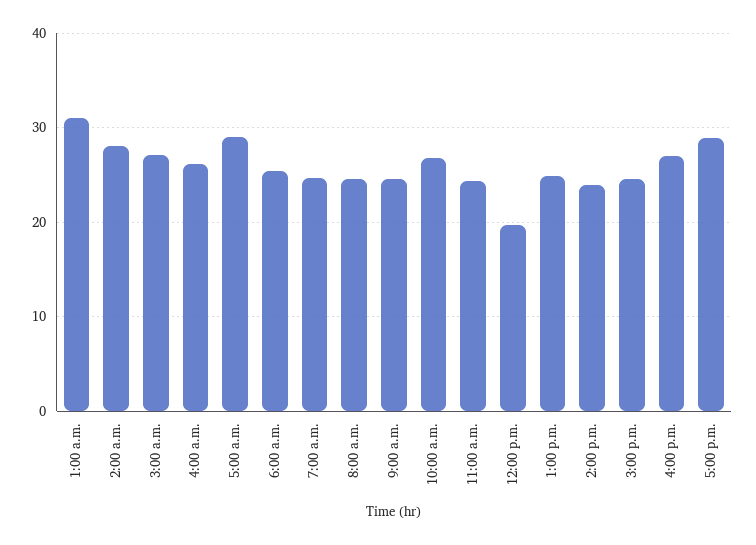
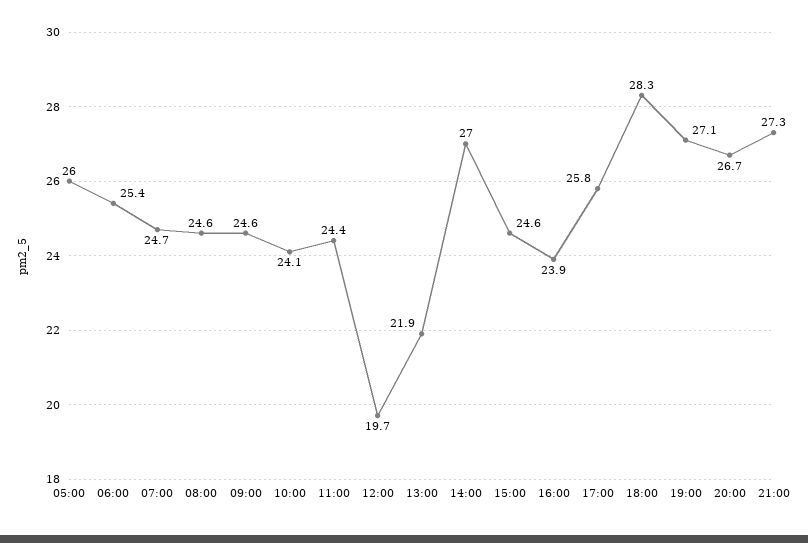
1:00 a.m.: 31 -> none
2:00 a.m.: 28 -> none
3:00 a.m.: 27 -> none
4:00 a.m.: 26 -> none
5:00 a.m.: 29 -> 26
10:00 a.m.: 27 -> 24.1
1:00 p.m.: 25 -> 21.9
2:00 p.m.: 24 -> 27
4:00 p.m.: 27 -> 23.9
5:00 p.m.: 29 -> 25.8
18:00: none -> 28.3
19:00: none -> 27.1
20:00: none -> 26.7
21:00: none -> 27.3

